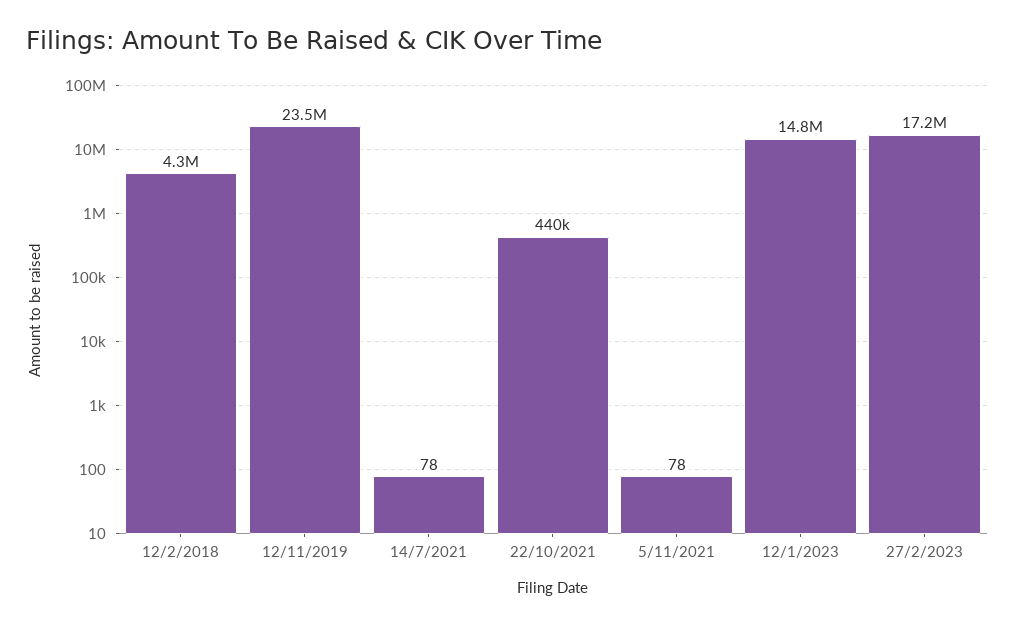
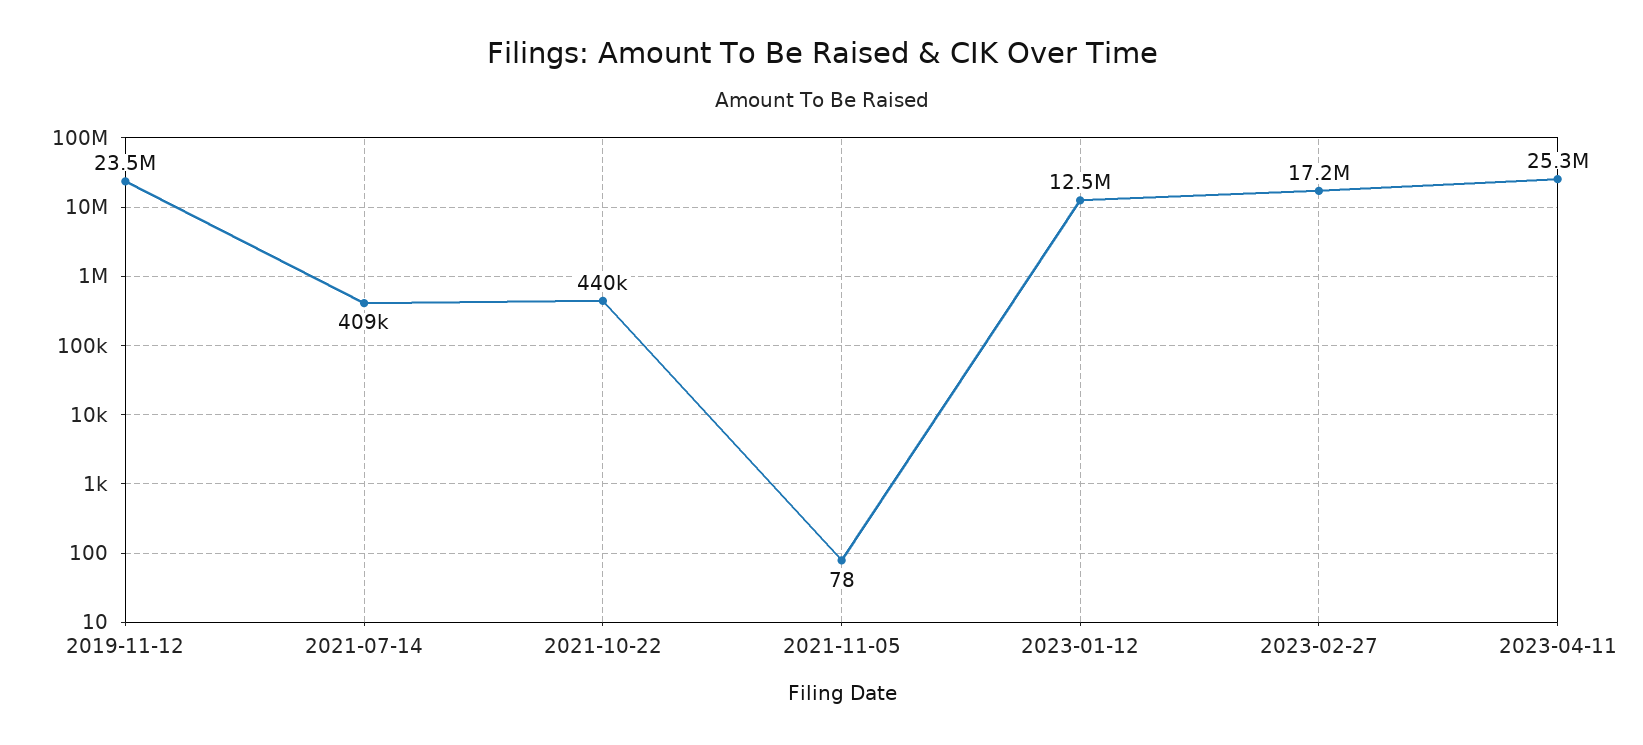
12/2/2018: 4300000 -> none
14/7/2021: 78 -> 409000
12/1/2023: 14800000 -> 12500000
2023-04-11: none -> 25300000

